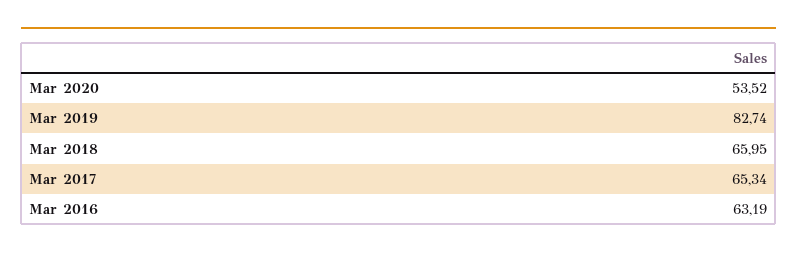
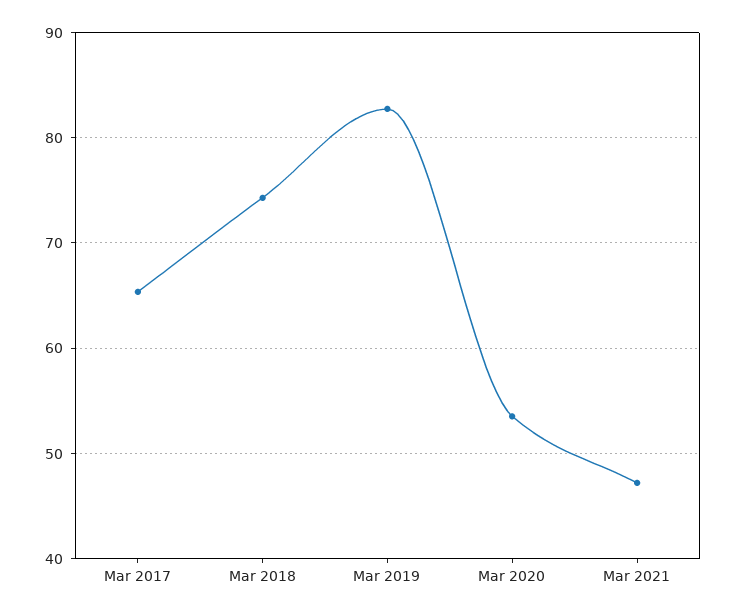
Mar 2018: 65.95 -> 74
Mar 2016: 63.19 -> none
Mar 2021: none -> 47

